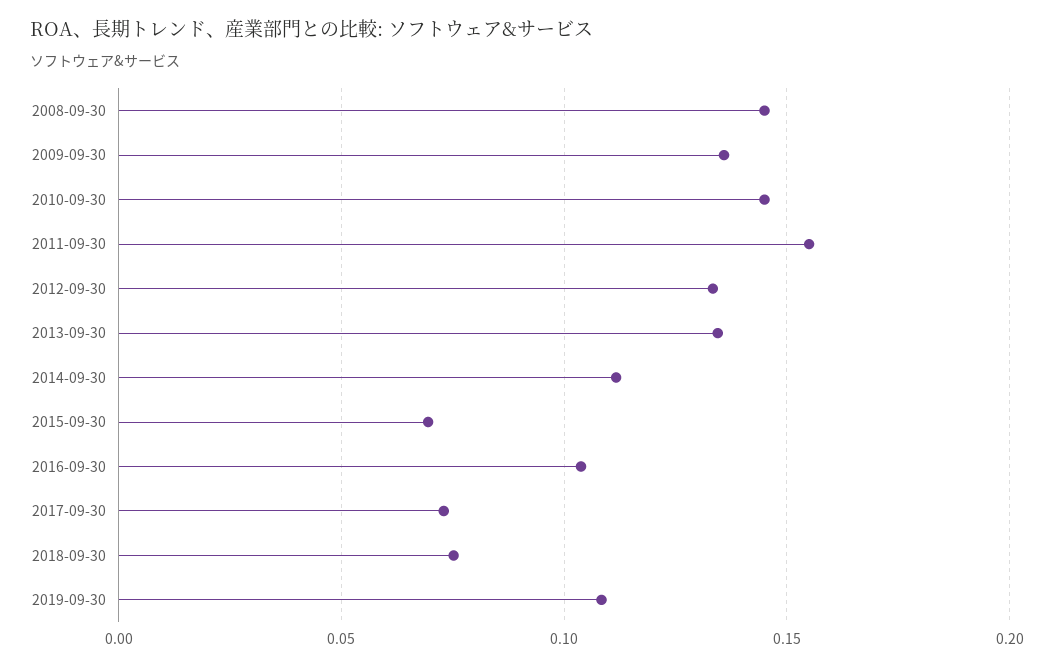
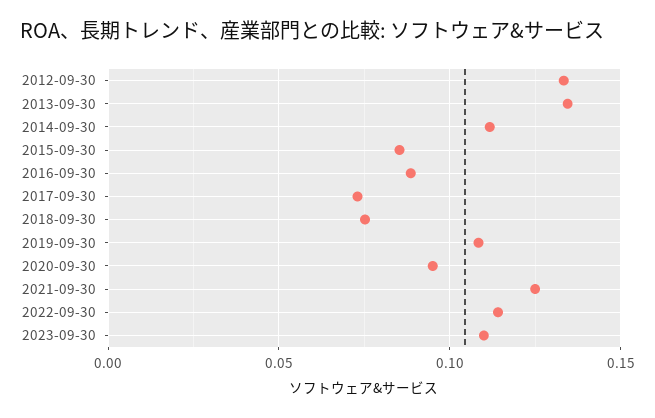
2008-09-30: 0.145 -> none
2009-09-30: 0.135 -> none
2010-09-30: 0.145 -> none
2011-09-30: 0.155 -> none
2015-09-30: 0.07 -> 0.085
2016-09-30: 0.105 -> 0.09
2020-09-30: none -> 0.095
2021-09-30: none -> 0.125
2022-09-30: none -> 0.115
2023-09-30: none -> 0.11

